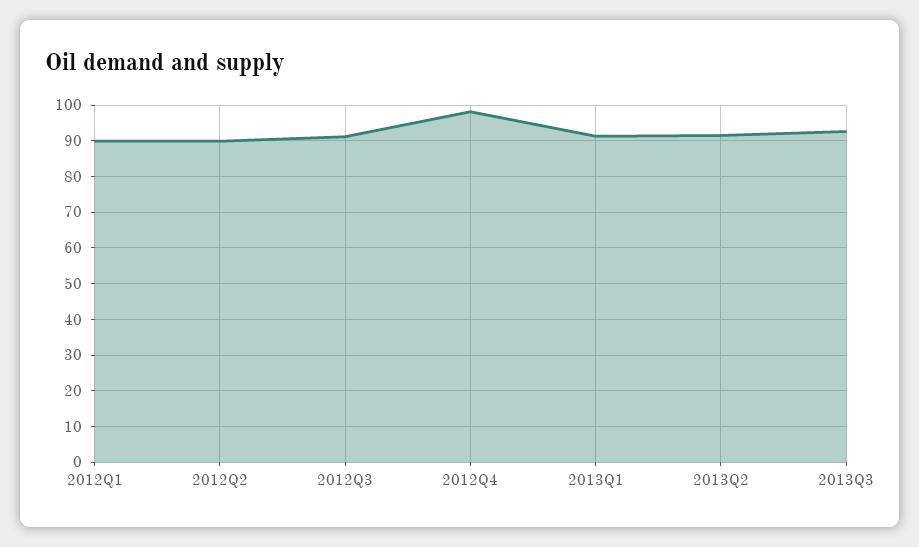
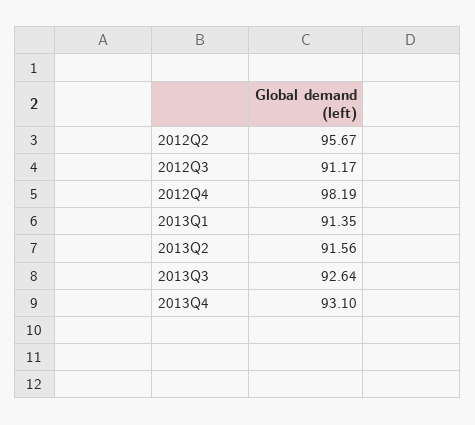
2012Q1: 90 -> none
2012Q2: 90 -> 95.67
2013Q4: none -> 93.1

